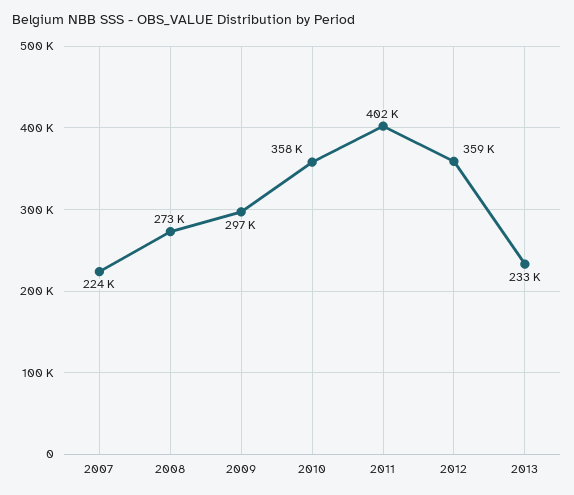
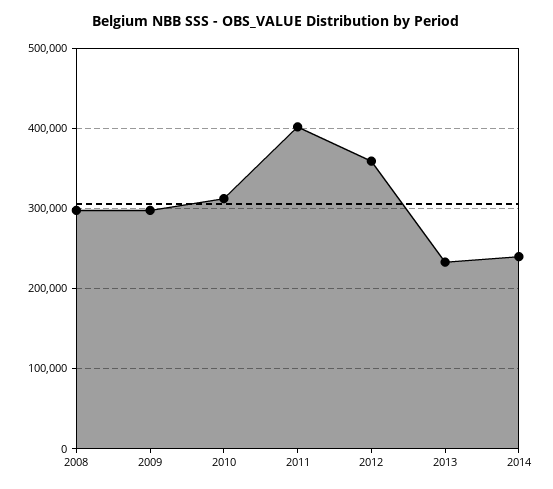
2007: 224000 -> none
2008: 273000 -> 300000
2010: 358000 -> 310000
2014: none -> 240000

